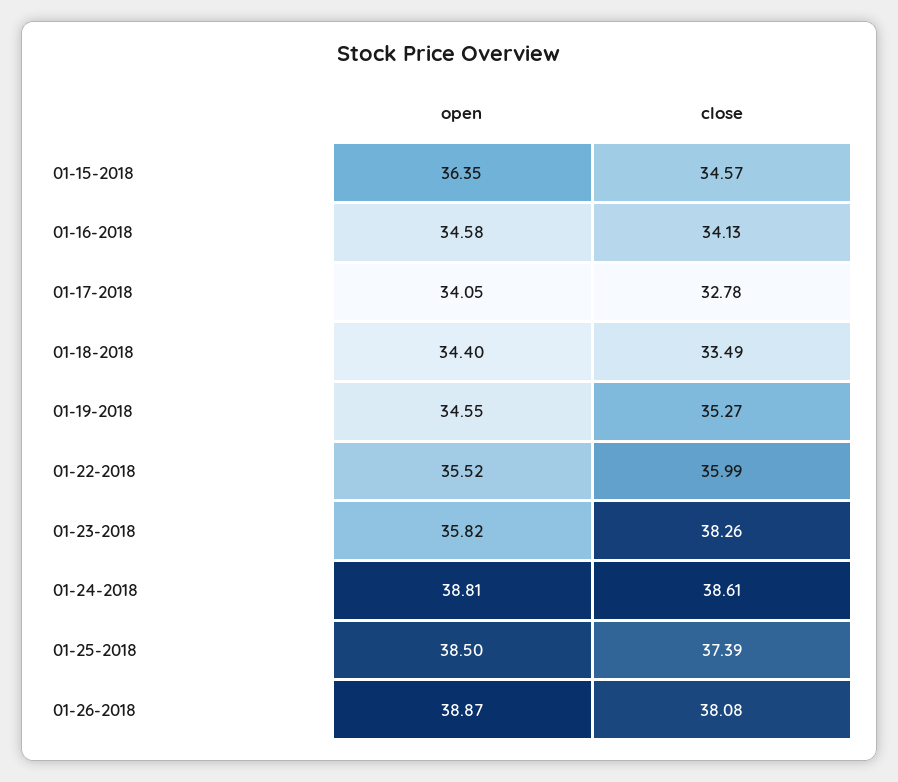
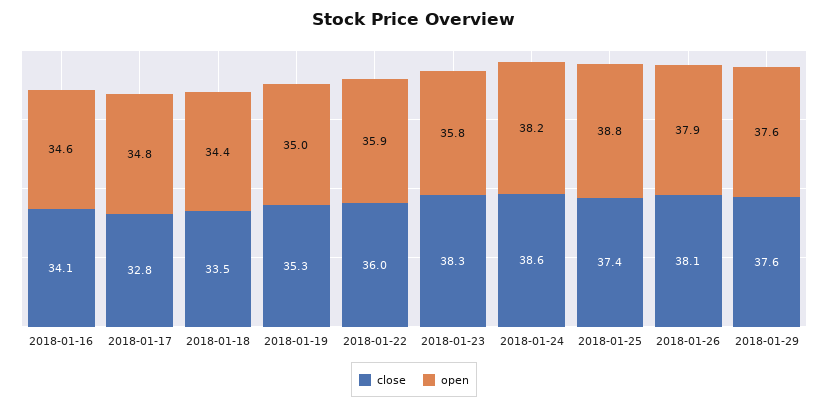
open, 01-15-2018: 36.35 -> none
close, 01-15-2018: 34.57 -> none
open, 01-17-2018: 34.05 -> 34.8
open, 01-19-2018: 34.55 -> 35
open, 01-22-2018: 35.52 -> 35.9
open, 01-24-2018: 38.81 -> 38.2
open, 01-25-2018: 38.5 -> 38.8
open, 01-26-2018: 38.87 -> 37.9
close, 2018-01-29: none -> 37.6
open, 2018-01-29: none -> 37.6

